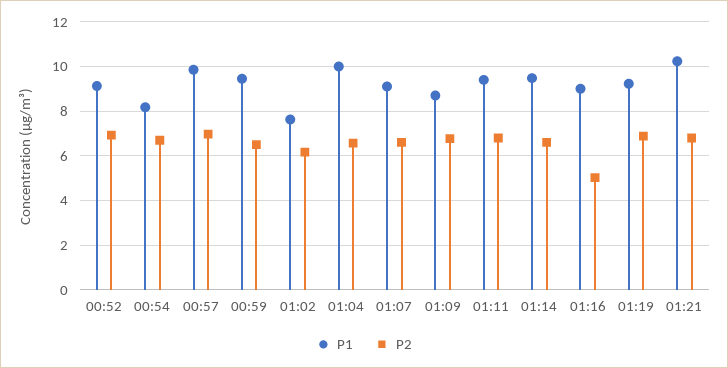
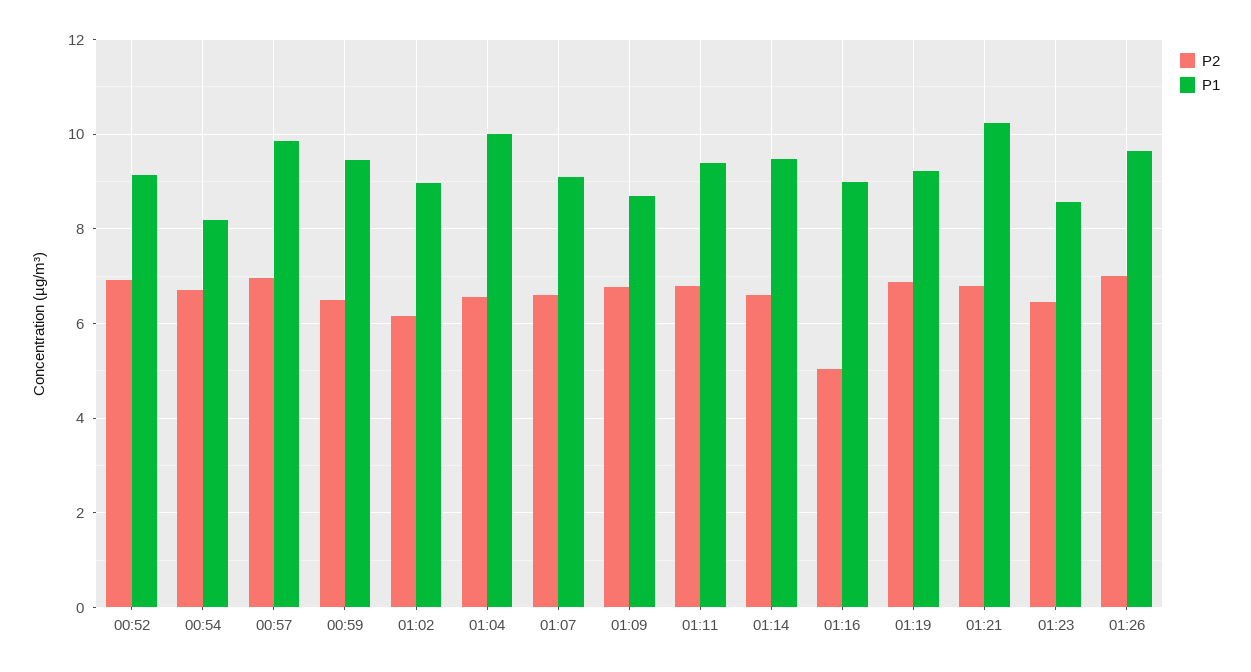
P1, 01:02: 7.5 -> 9
P2, 01:23: none -> 6.4
P1, 01:23: none -> 8.6
P2, 01:26: none -> 7
P1, 01:26: none -> 9.6

